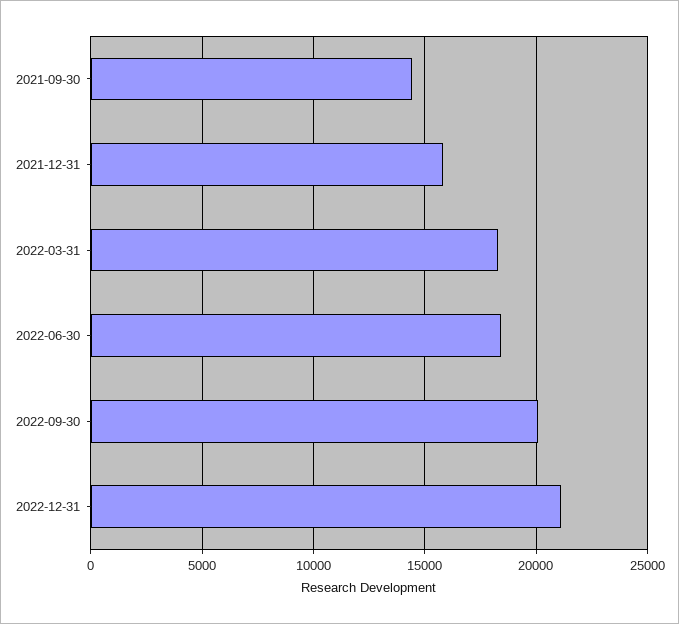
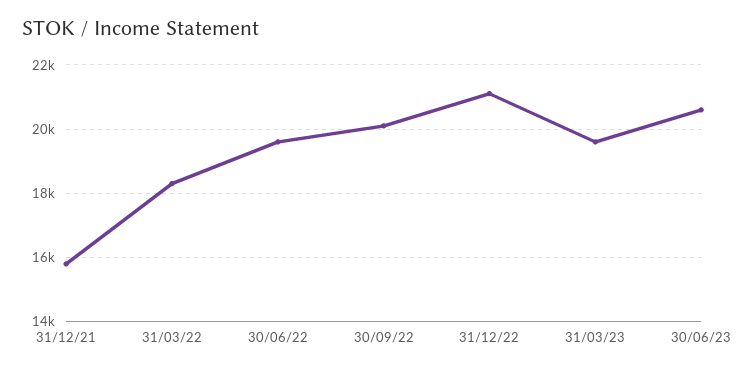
2021-09-30: 14500 -> none
2022-06-30: 18500 -> 19600
31/03/23: none -> 19600
30/06/23: none -> 20600

